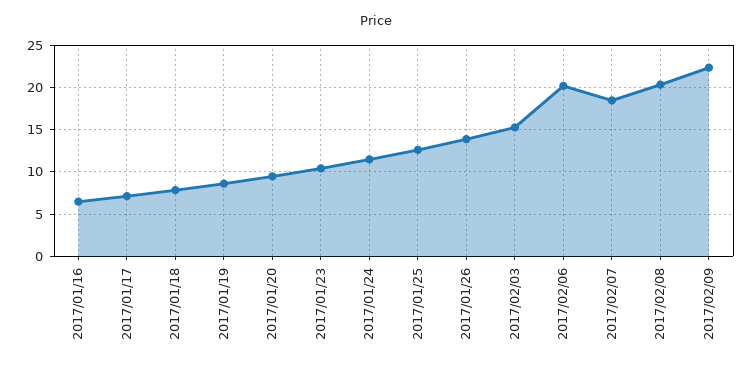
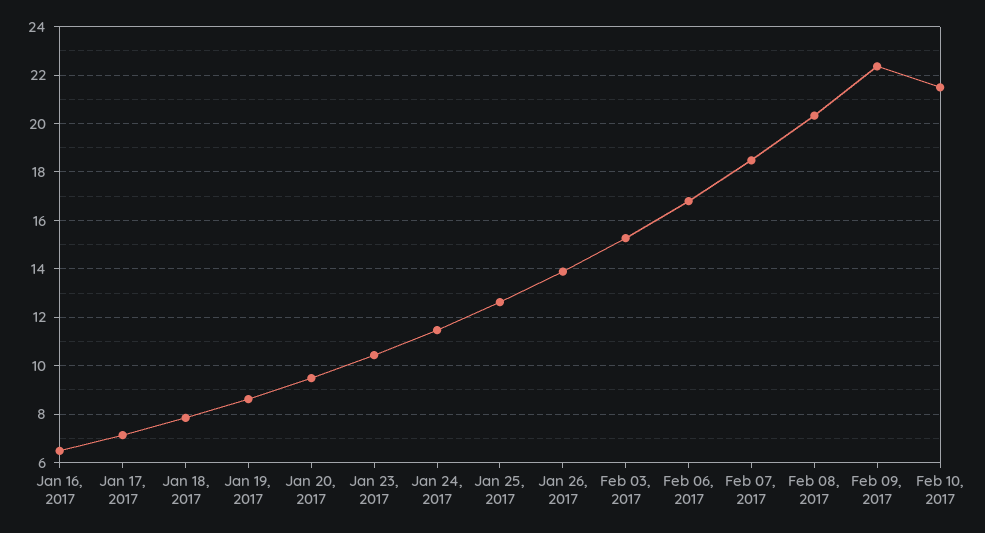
2017/02/06: 20 -> 16.75
Feb 10, 2017: none -> 21.5

